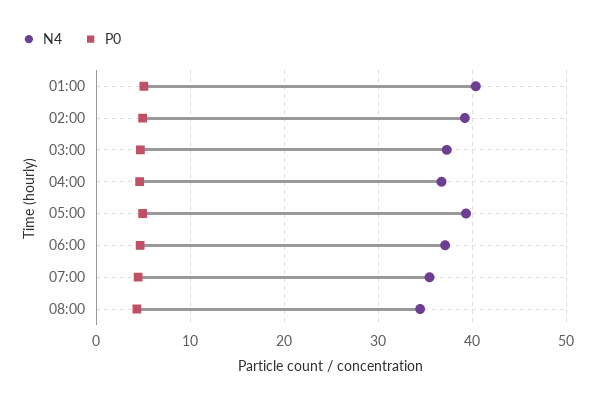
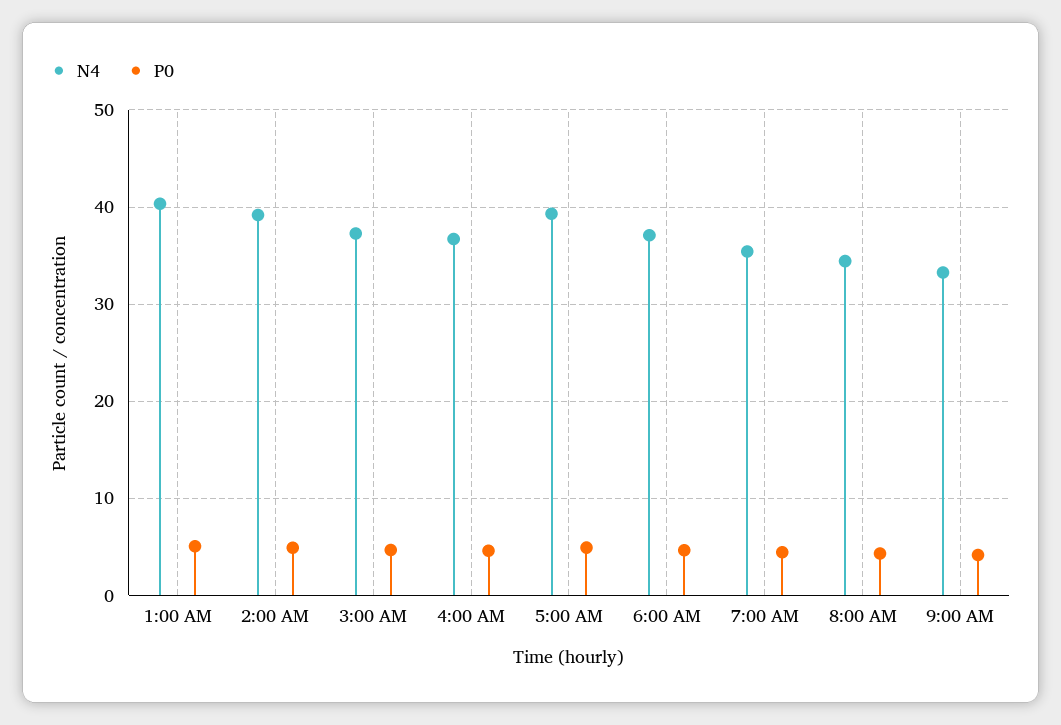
N4, 9:00 AM: none -> 33
P0, 9:00 AM: none -> 4

